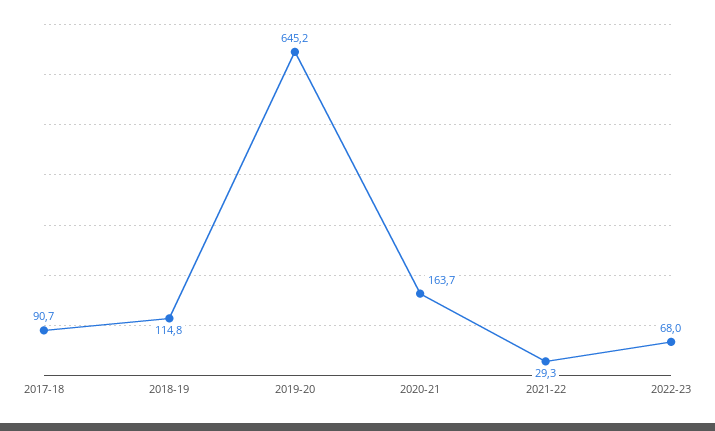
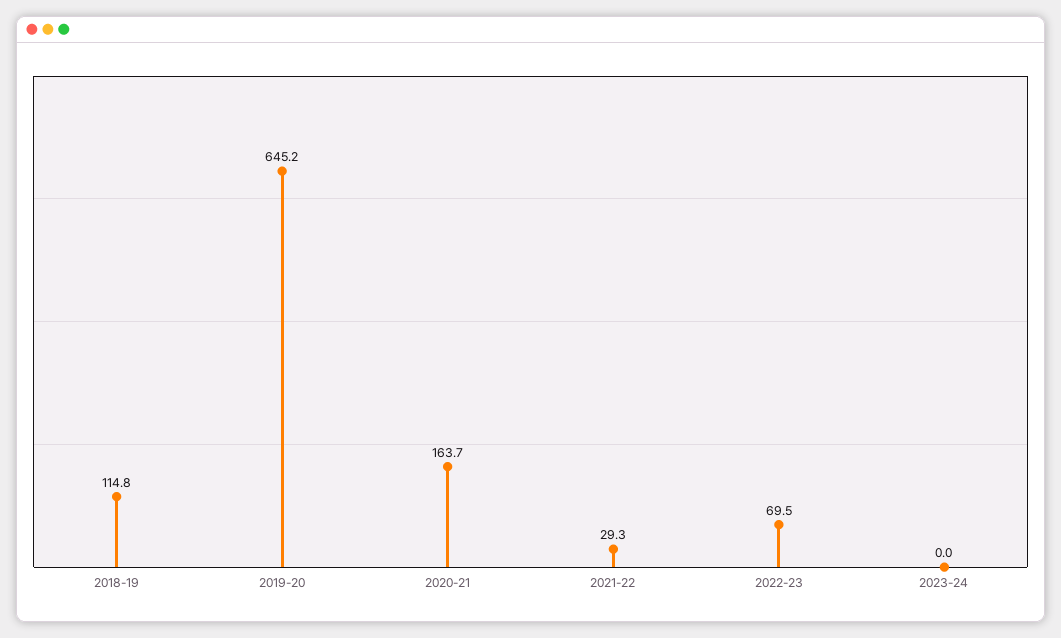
2017-18: 90.7 -> none
2022-23: 68 -> 69.5
2023-24: none -> 0

